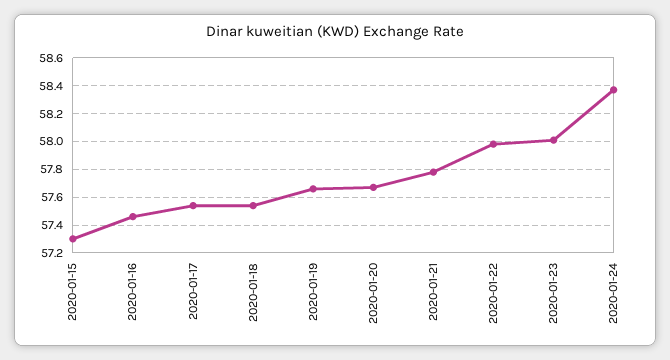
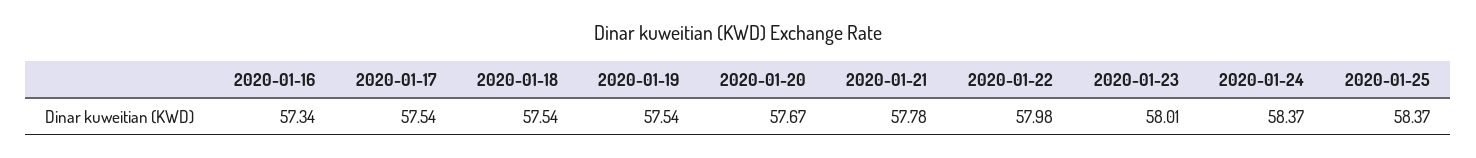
2020-01-15: 57.3 -> none
2020-01-16: 57.45 -> 57.34
2020-01-19: 57.65 -> 57.54
2020-01-25: none -> 58.37

